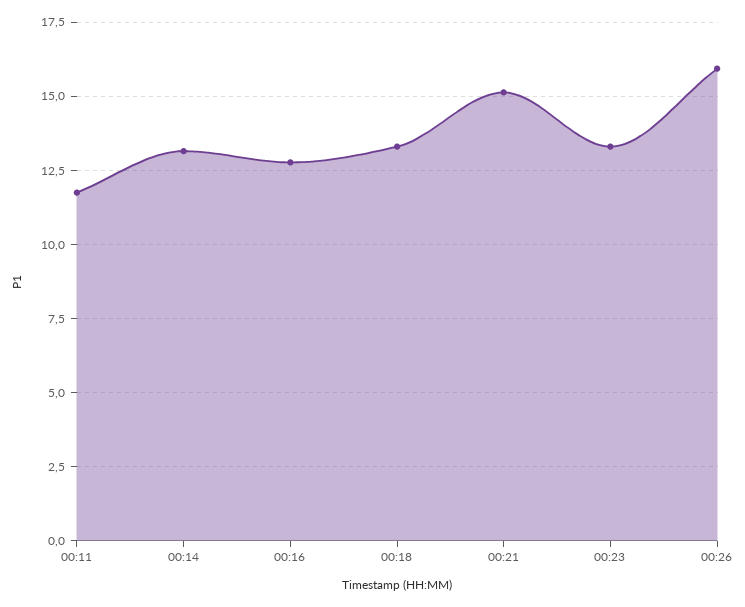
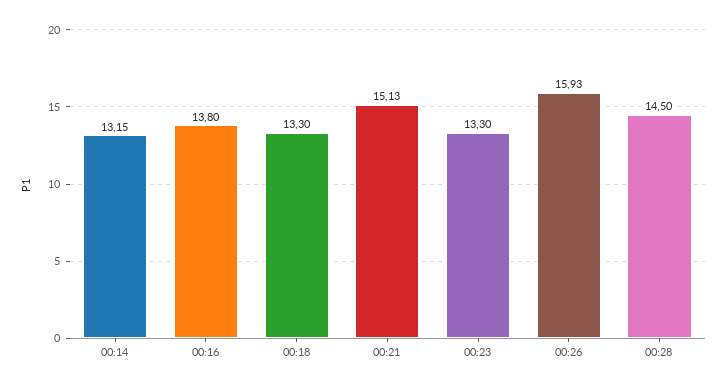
00:11: 11.75 -> none
00:16: 12.75 -> 13.8
00:28: none -> 14.5

